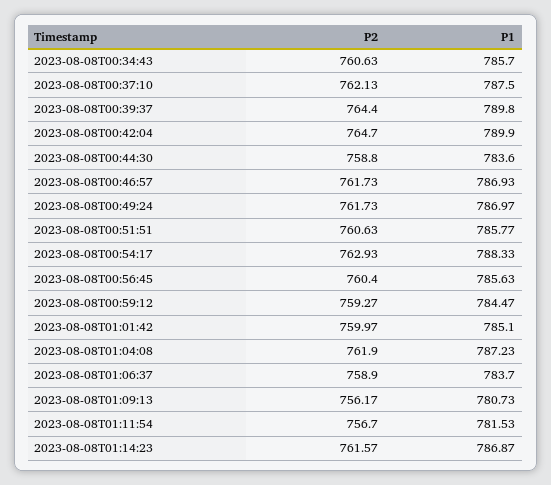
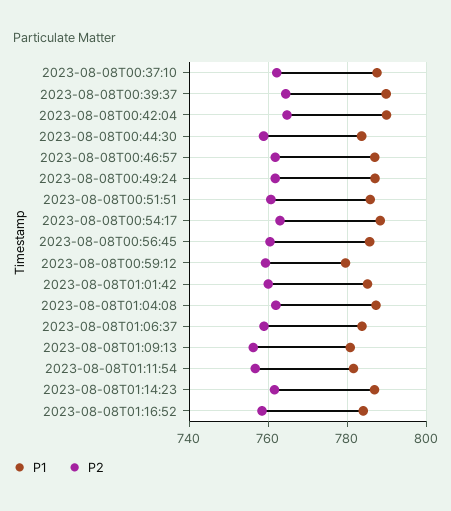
P2, 2023-08-08T00:34:43: 760.63 -> none
P1, 2023-08-08T00:34:43: 785.7 -> none
P1, 2023-08-08T00:59:12: 784.47 -> 780
P1, 2023-08-08T01:16:52: none -> 784
P2, 2023-08-08T01:16:52: none -> 758

